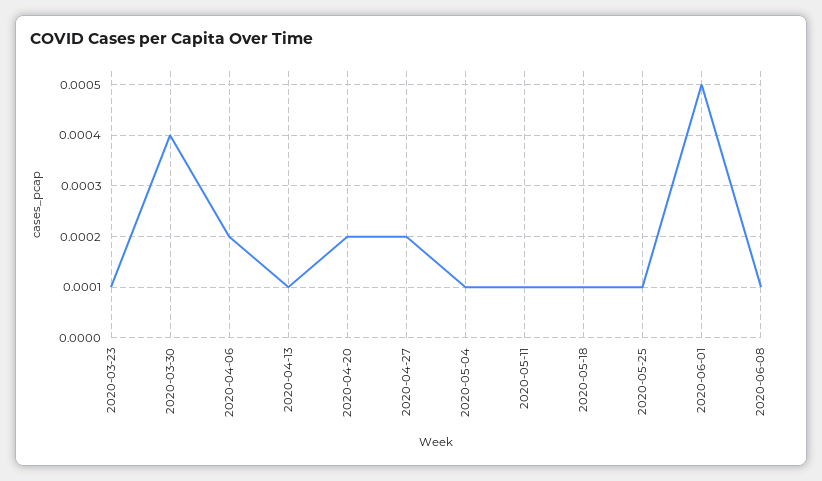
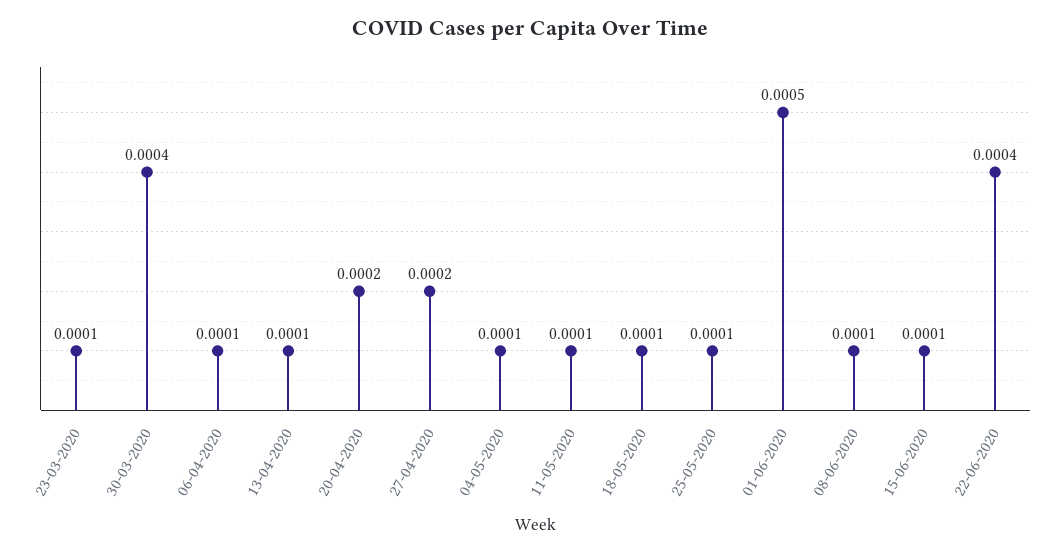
2020-04-06: 0.0002 -> 0.0001
15-06-2020: none -> 0.0001
22-06-2020: none -> 0.0004

